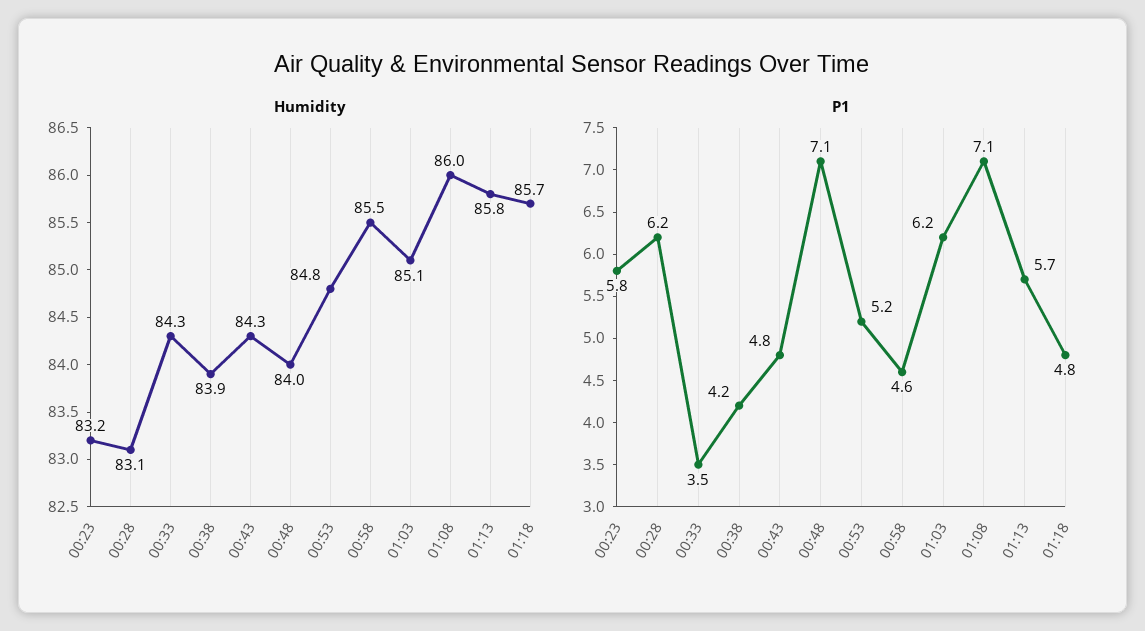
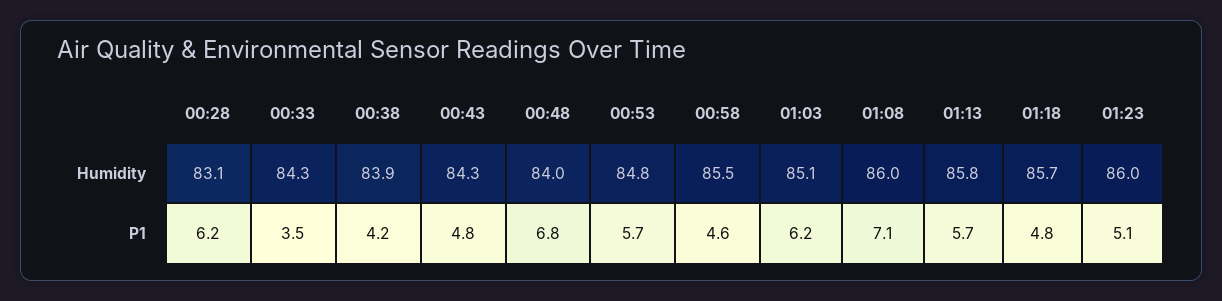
Humidity, 00:23: 83.2 -> none
P1, 00:23: 5.8 -> none
P1, 00:48: 7.1 -> 6.8
P1, 00:53: 5.2 -> 5.7
Humidity, 01:23: none -> 86
P1, 01:23: none -> 5.1

